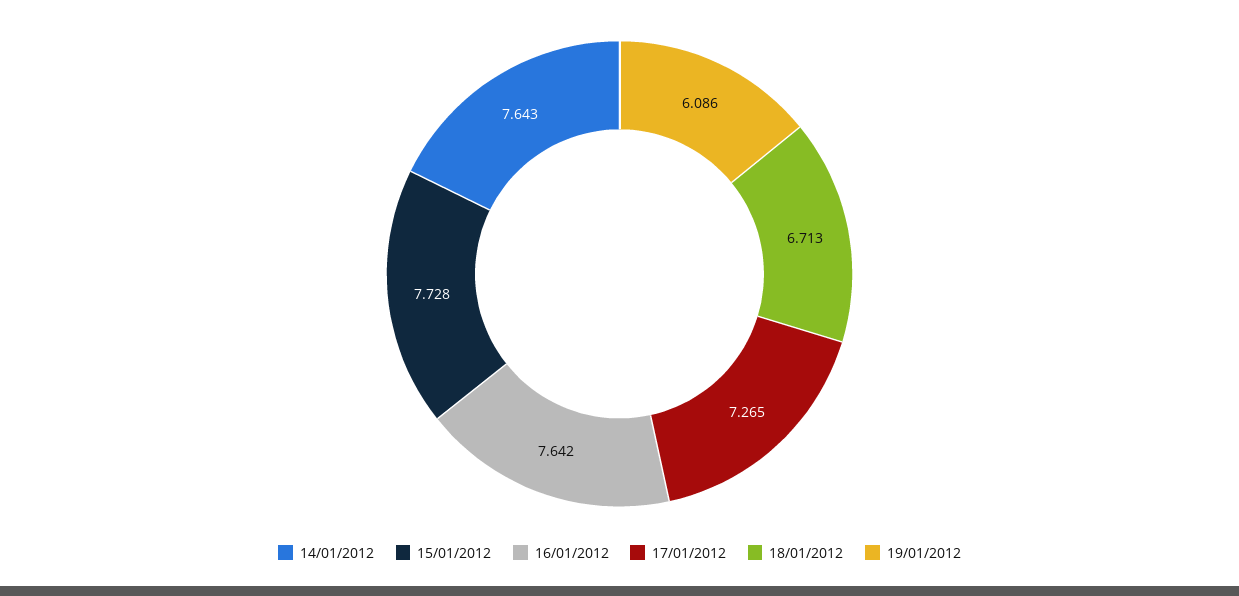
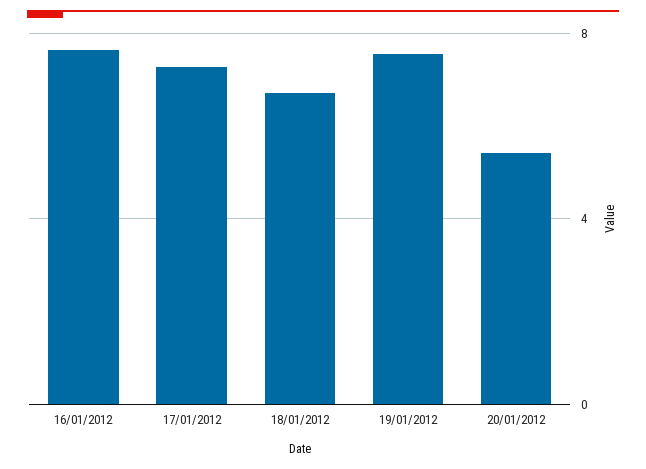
14/01/2012: 7.643 -> none
15/01/2012: 7.728 -> none
19/01/2012: 6.086 -> 7.5
20/01/2012: none -> 5.5

